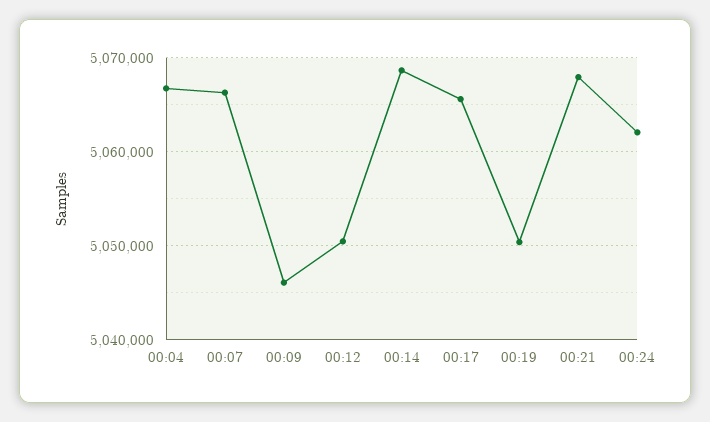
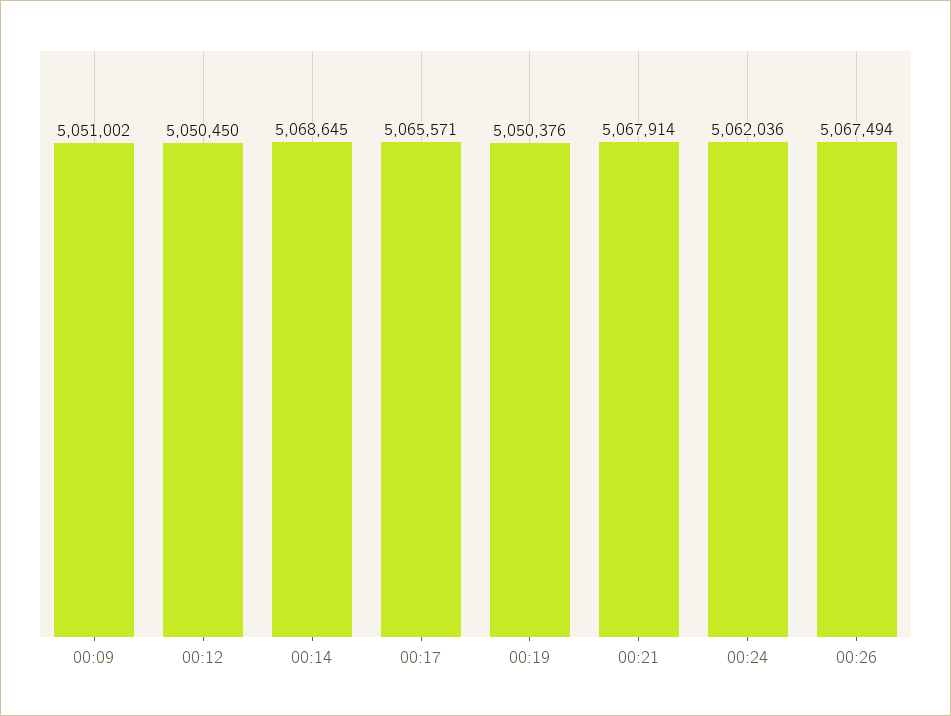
00:04: 5067000 -> none
00:07: 5066000 -> none
00:09: 5046000 -> 5051002
00:26: none -> 5067494

